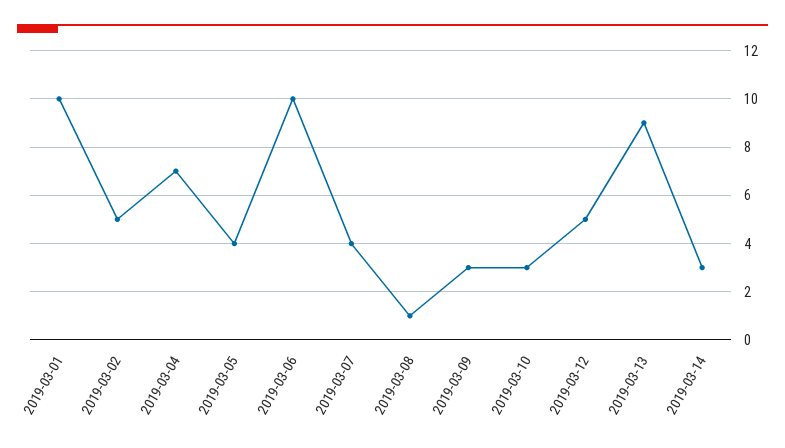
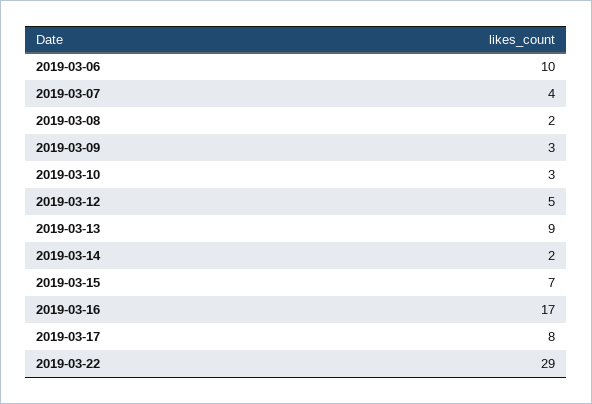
2019-03-01: 10 -> none
2019-03-02: 5 -> none
2019-03-04: 7 -> none
2019-03-05: 4 -> none
2019-03-08: 1 -> 2
2019-03-14: 3 -> 2
2019-03-15: none -> 7
2019-03-16: none -> 17
2019-03-17: none -> 8
2019-03-22: none -> 29

